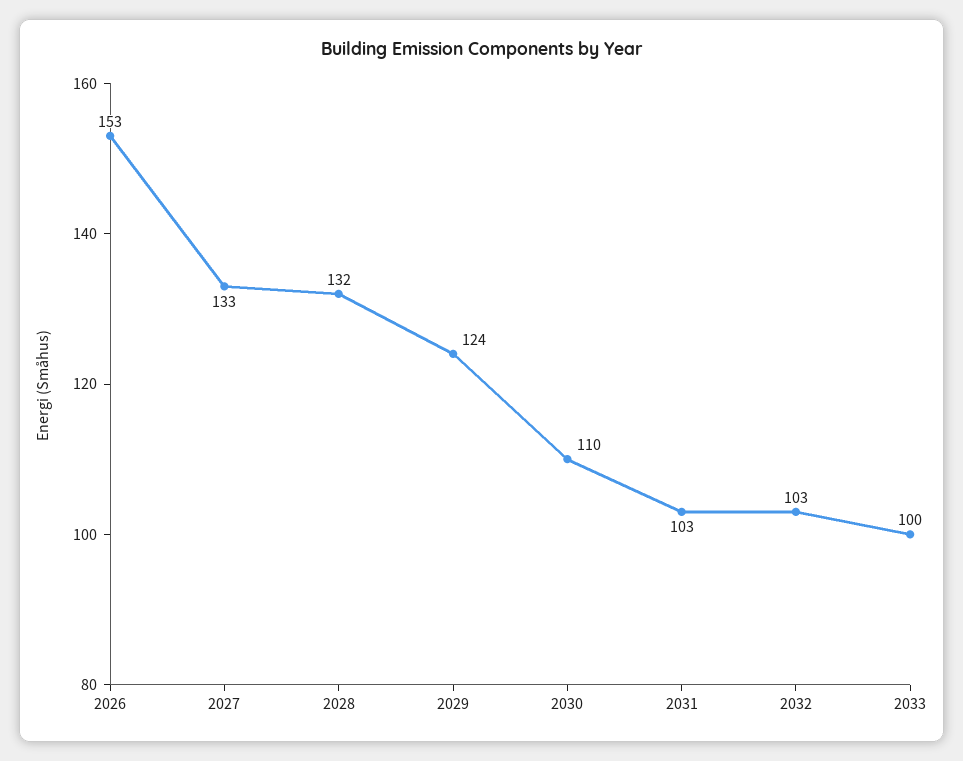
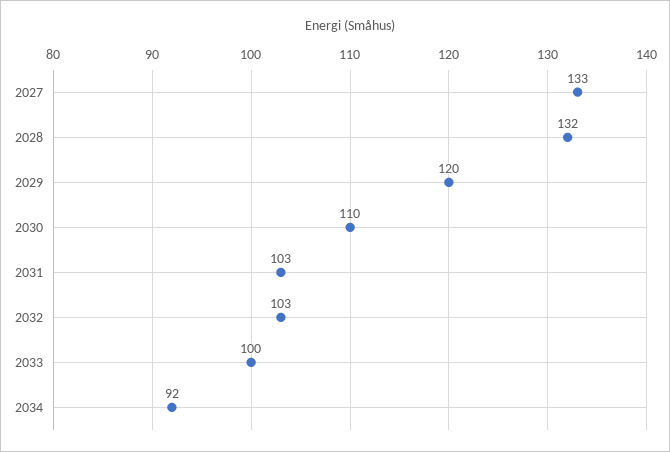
2026: 153 -> none
2029: 124 -> 120
2034: none -> 92

